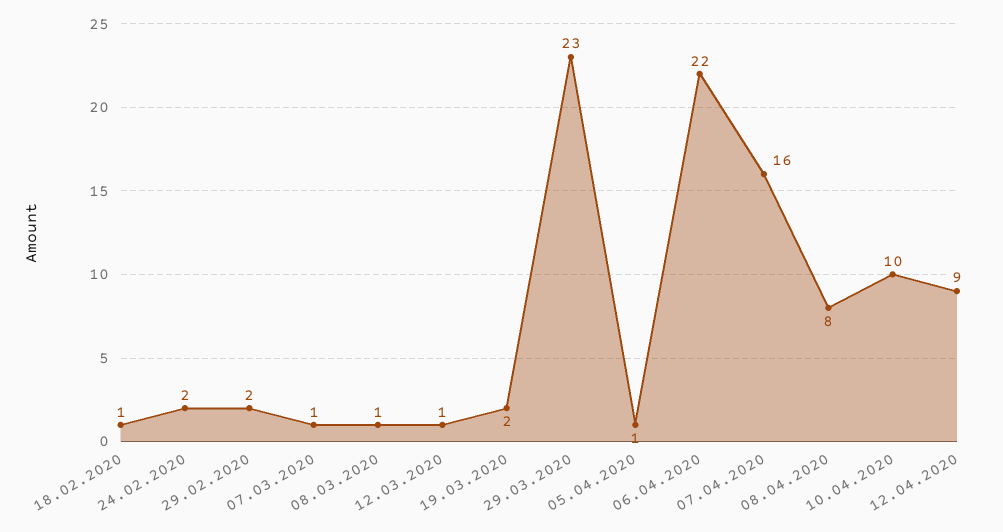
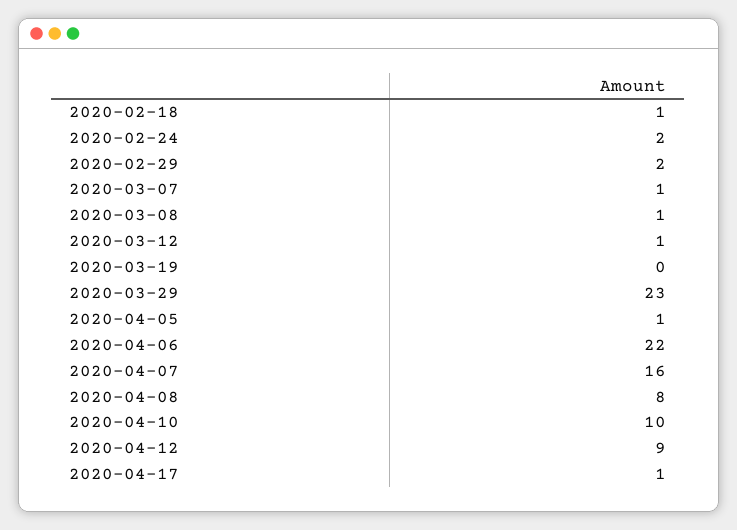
19.03.2020: 2 -> 0
2020-04-17: none -> 1

